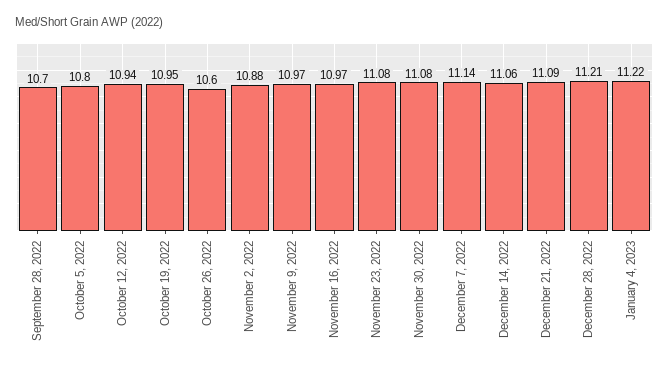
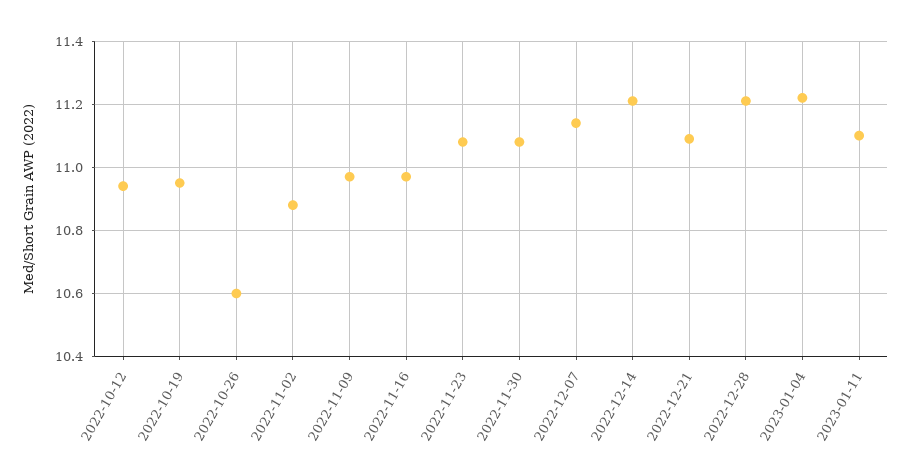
September 28, 2022: 10.7 -> none
October 5, 2022: 10.8 -> none
December 14, 2022: 11.06 -> 11.2
2023-01-11: none -> 11.1

